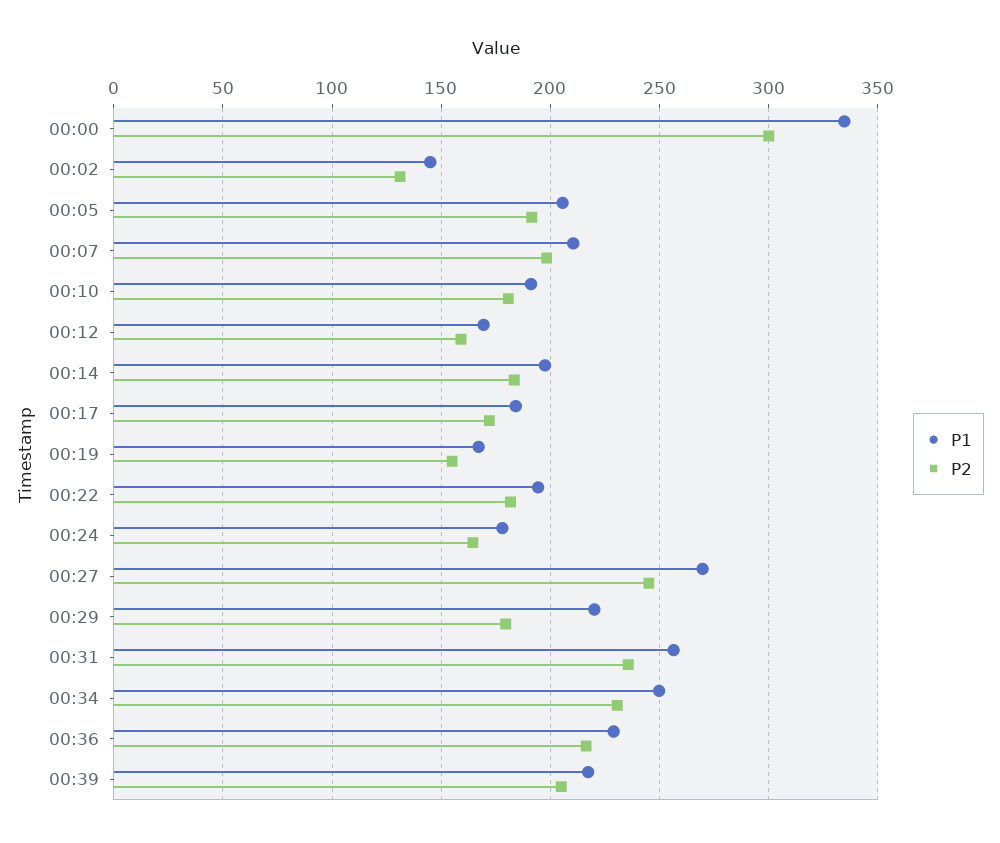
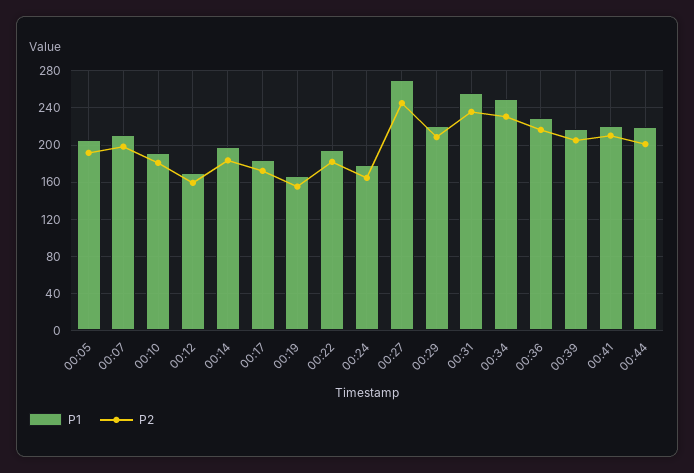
P1, 00:00: 335 -> none
P2, 00:00: 300 -> none
P1, 00:02: 145 -> none
P2, 00:02: 130 -> none
P2, 00:29: 180 -> 210
P1, 00:41: none -> 220
P2, 00:41: none -> 210
P1, 00:44: none -> 220
P2, 00:44: none -> 200

